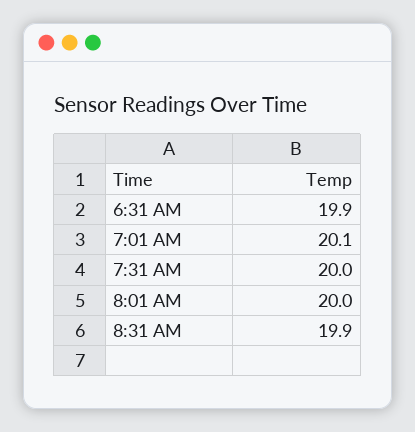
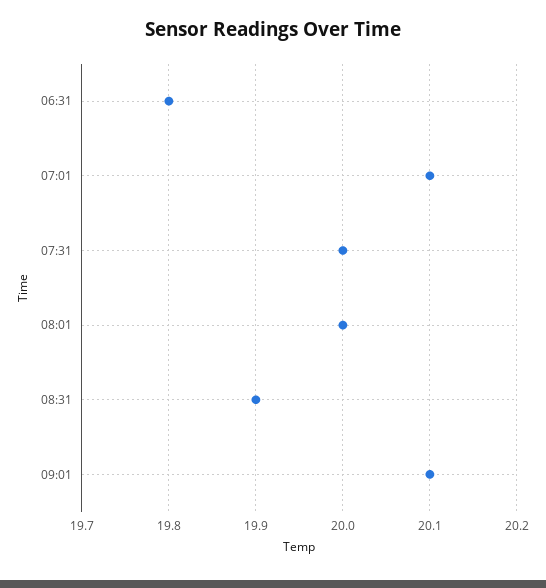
6:31 AM: 19.9 -> 19.8
09:01: none -> 20.1

